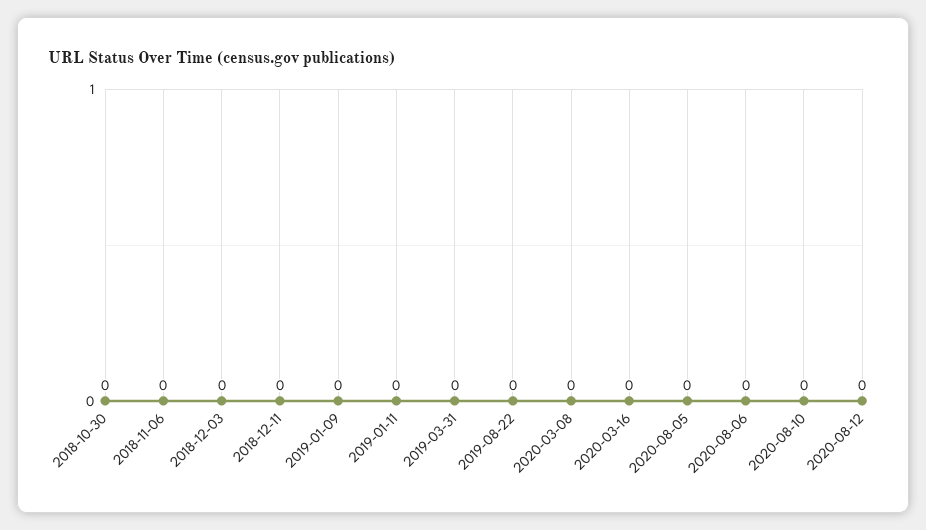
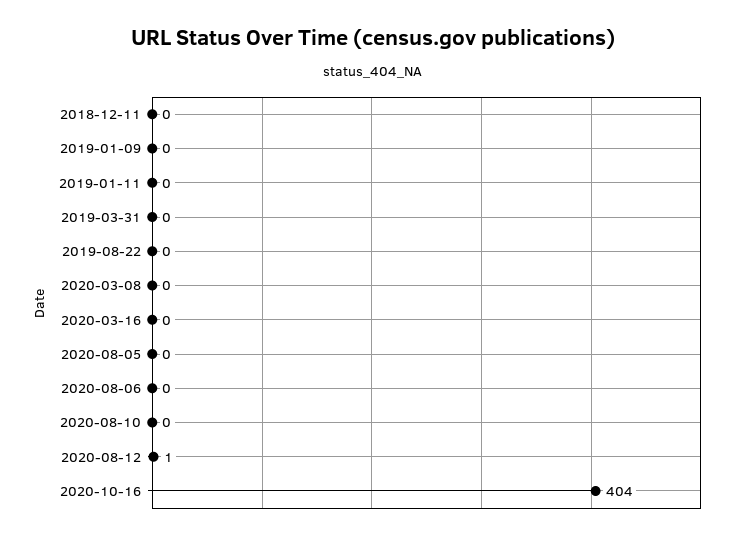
2018-10-30: 0 -> none
2018-11-06: 0 -> none
2018-12-03: 0 -> none
2020-08-12: 0 -> 1
2020-10-16: none -> 404

